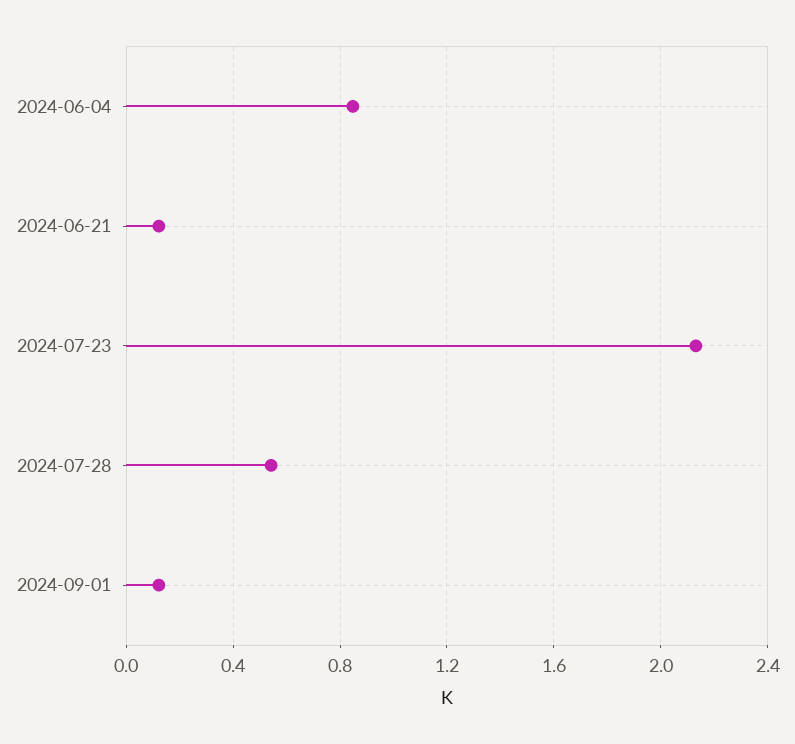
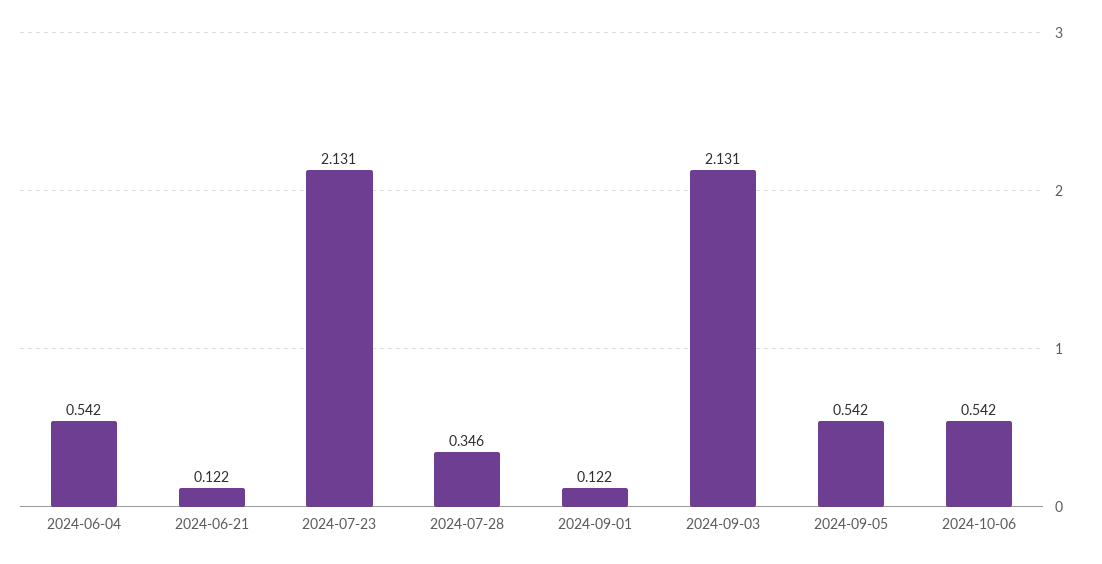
2024-06-04: 0.85 -> 0.542
2024-07-28: 0.55 -> 0.346
2024-09-03: none -> 2.131
2024-09-05: none -> 0.542
2024-10-06: none -> 0.542

